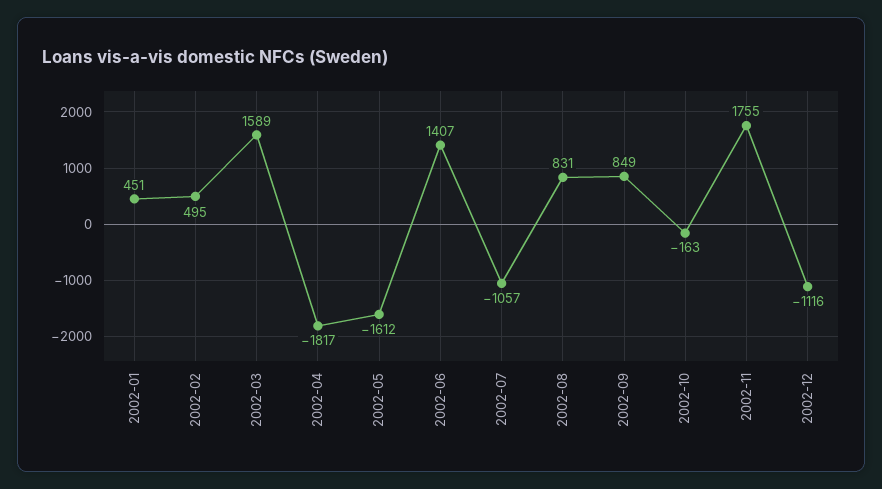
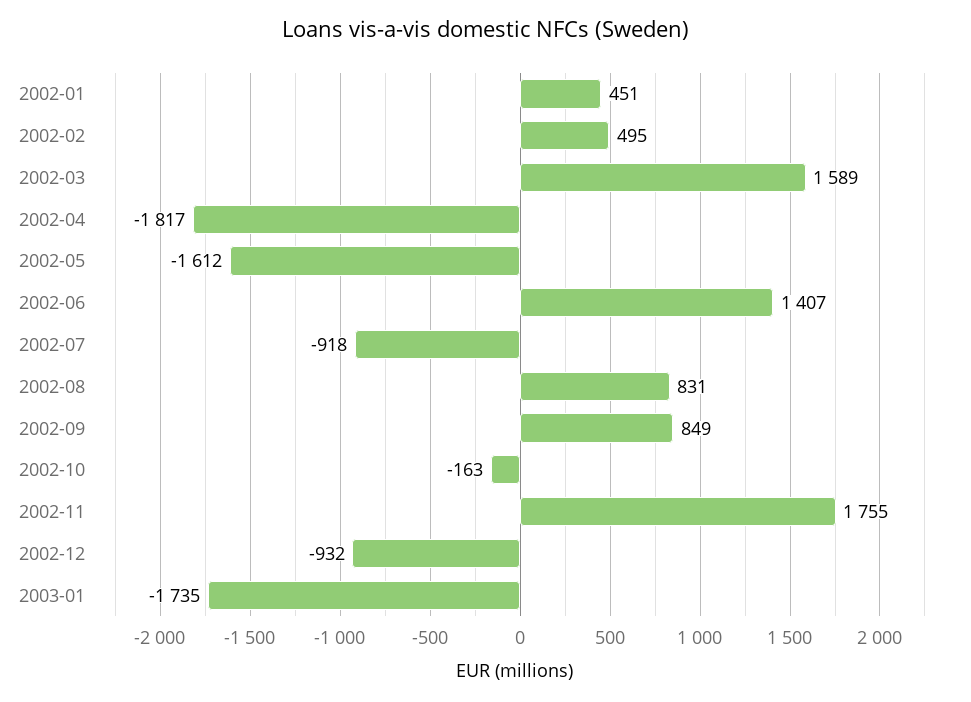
2002-07: -1057 -> -918
2002-12: -1116 -> -932
2003-01: none -> -1735

